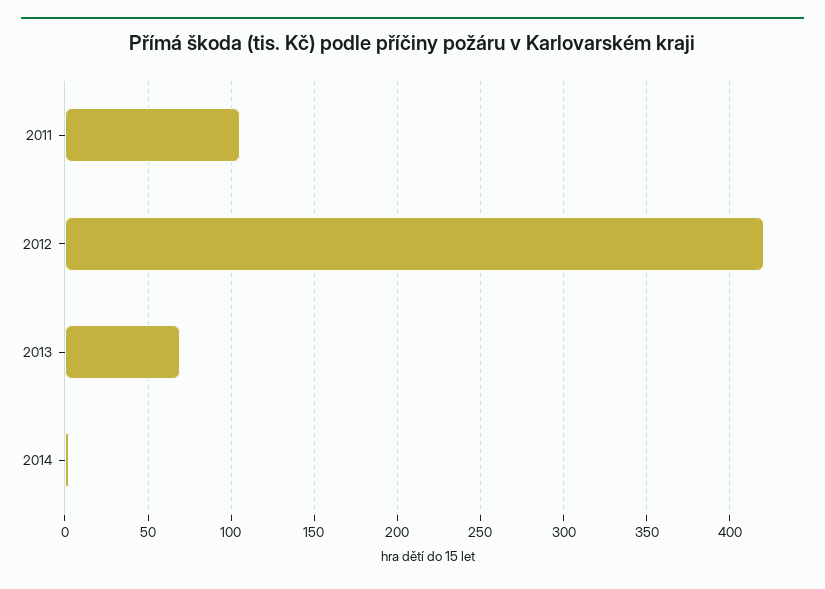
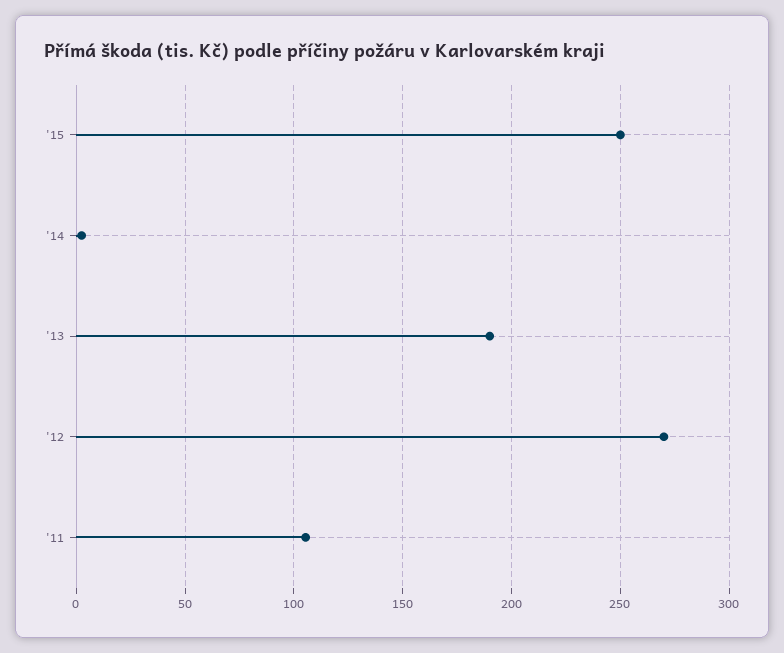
2012: 420 -> 270
2013: 70 -> 190
'15: none -> 250

